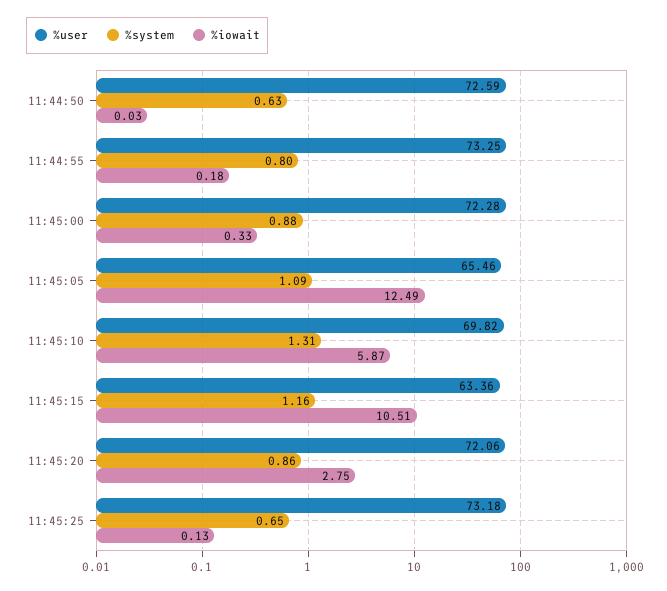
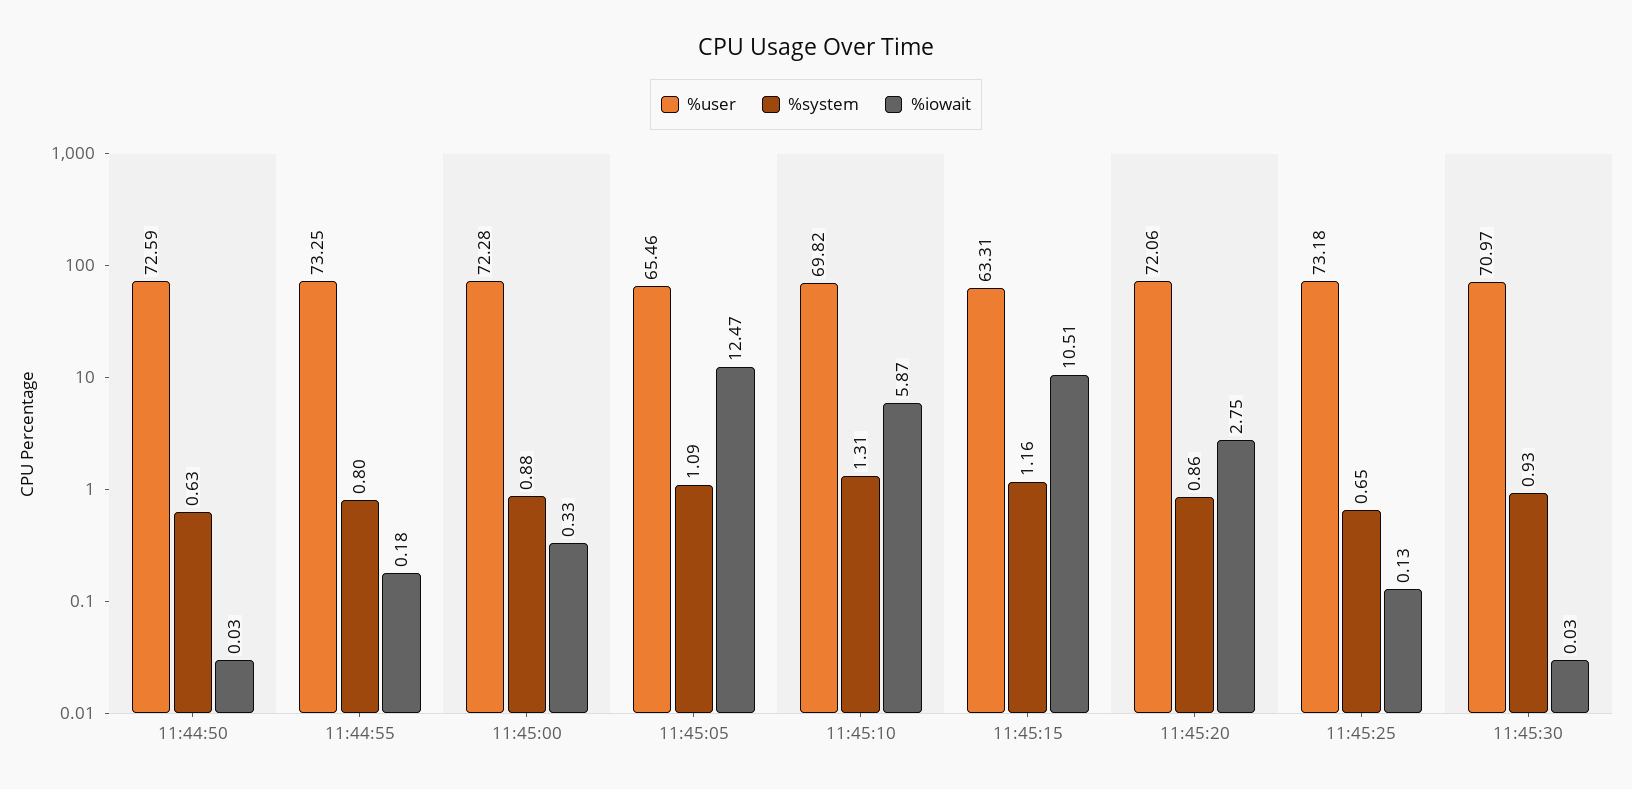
%iowait, 11:45:05: 12.49 -> 12.47
%user, 11:45:15: 63.36 -> 63.31
%user, 11:45:30: none -> 70.97
%system, 11:45:30: none -> 0.93
%iowait, 11:45:30: none -> 0.03

